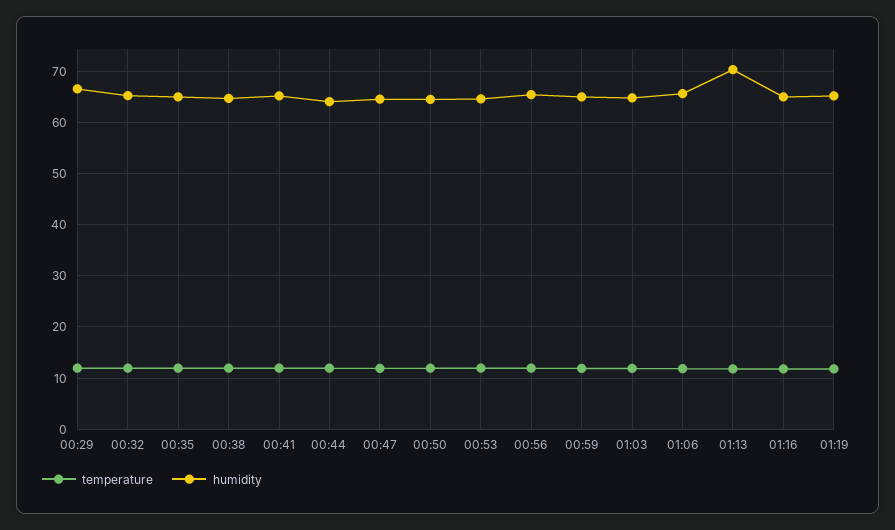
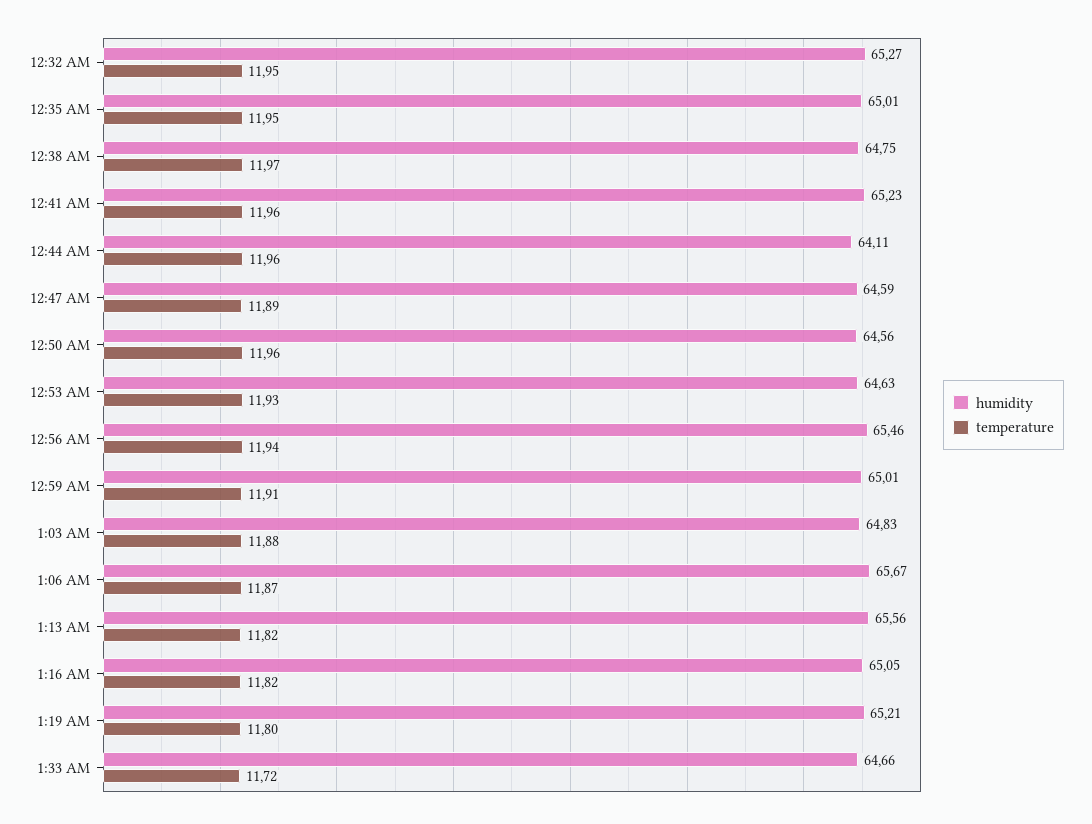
temperature, 00:29: 12 -> none
humidity, 00:29: 66 -> none
humidity, 01:13: 70 -> 65.56
humidity, 1:33 AM: none -> 64.66
temperature, 1:33 AM: none -> 11.72

